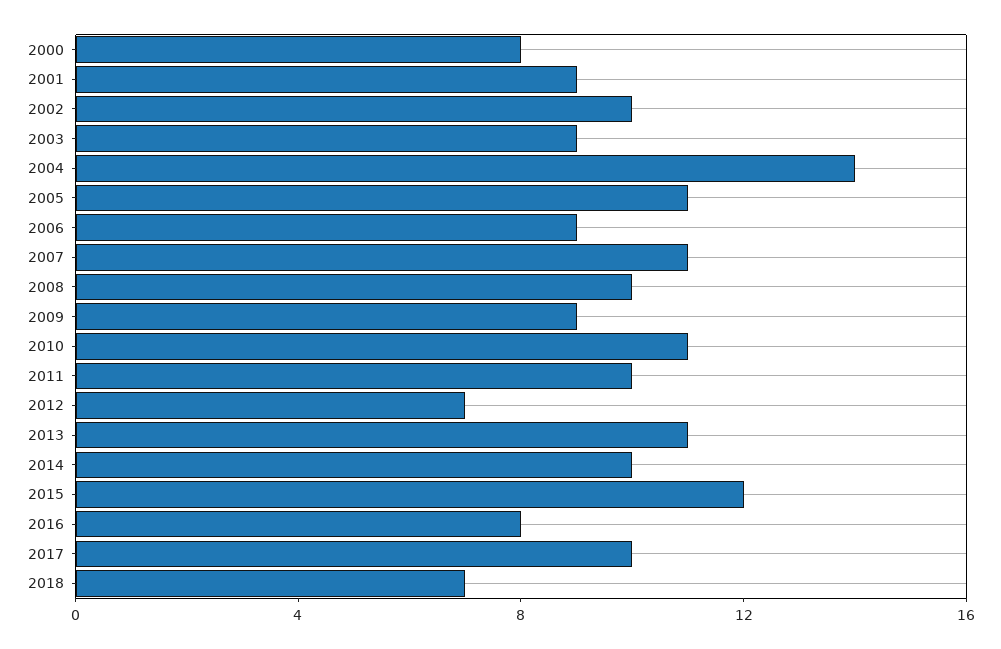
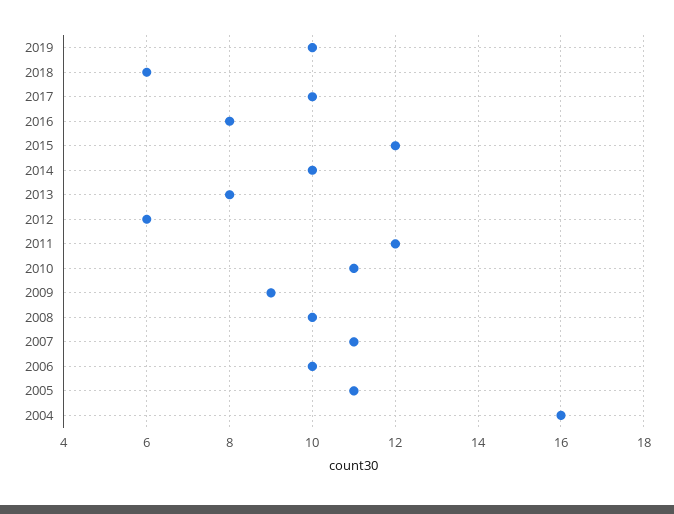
2000: 8 -> none
2001: 9 -> none
2002: 10 -> none
2003: 9 -> none
2004: 14 -> 16
2006: 9 -> 10
2011: 10 -> 12
2012: 7 -> 6
2013: 11 -> 8
2018: 7 -> 6
2019: none -> 10

